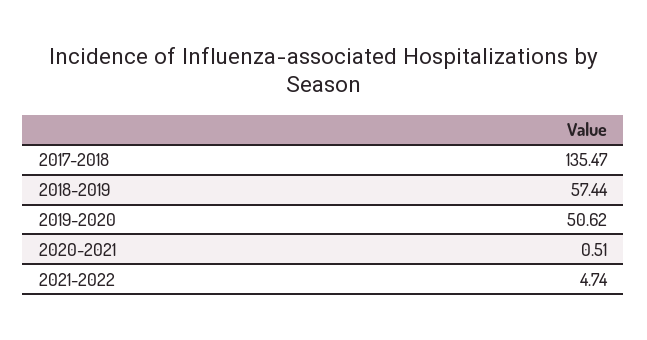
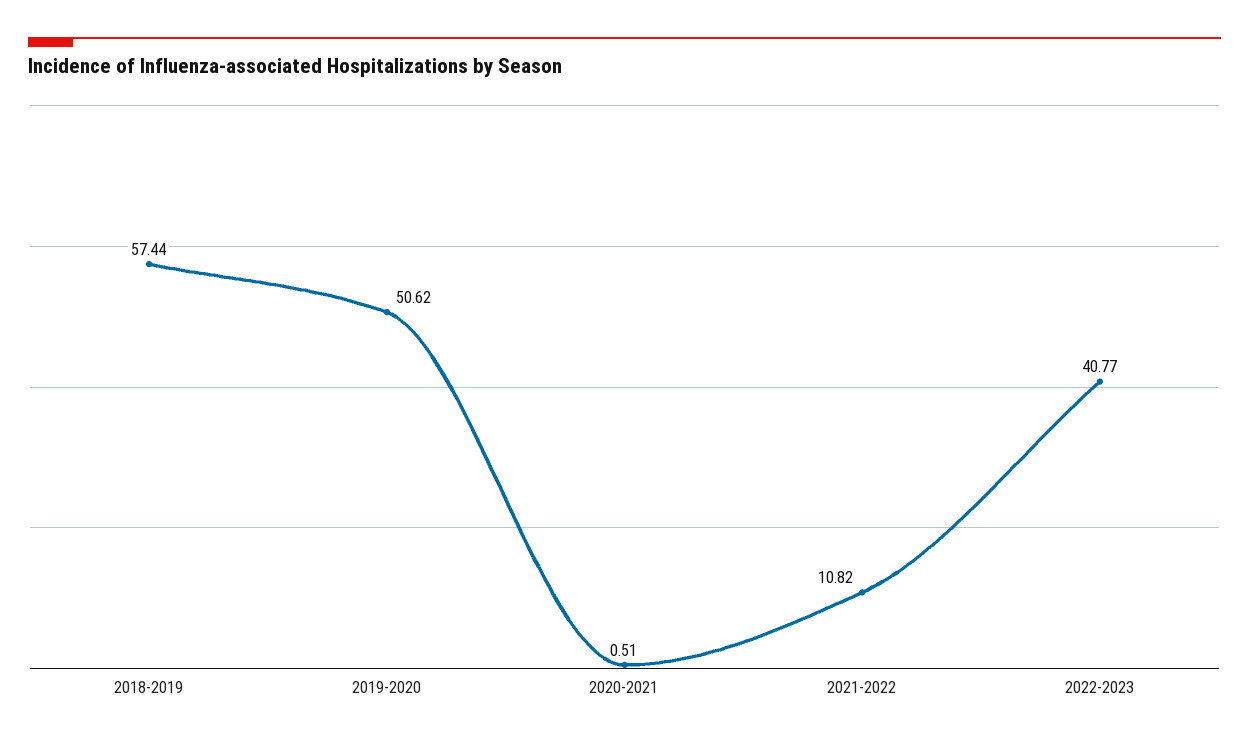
2017-2018: 135.47 -> none
2021-2022: 4.74 -> 10.82
2022-2023: none -> 40.77

